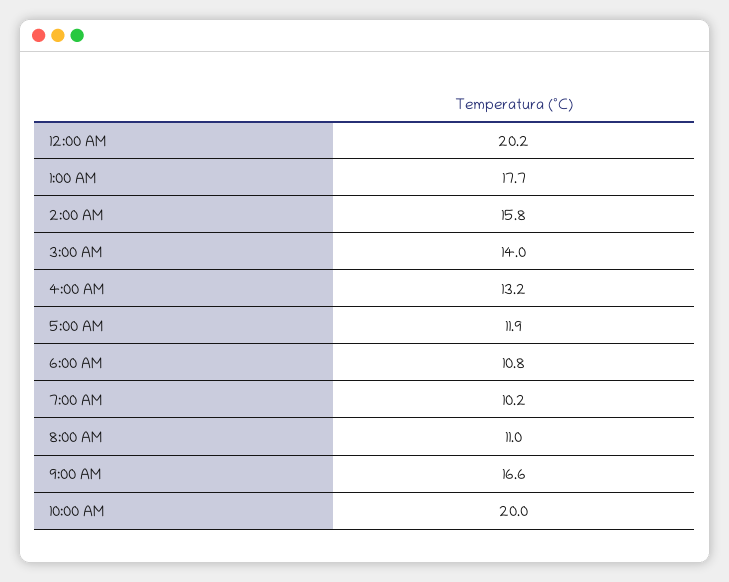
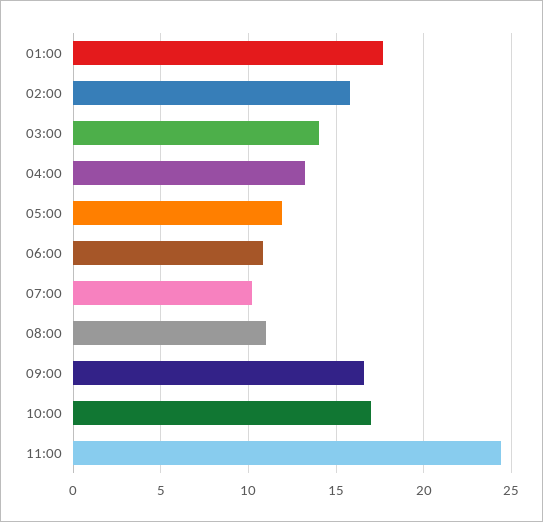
12:00 AM: 20.2 -> none
10:00 AM: 20 -> 17
11:00: none -> 24.5

